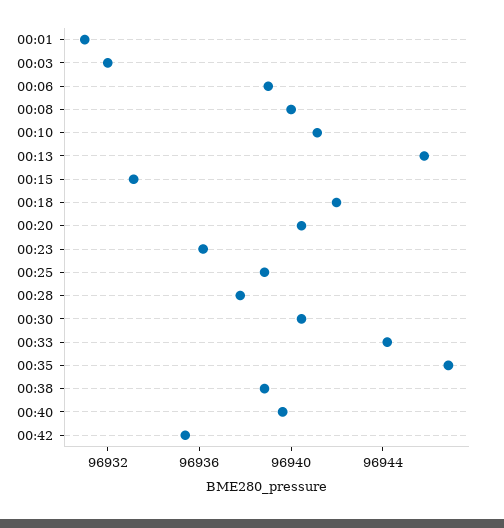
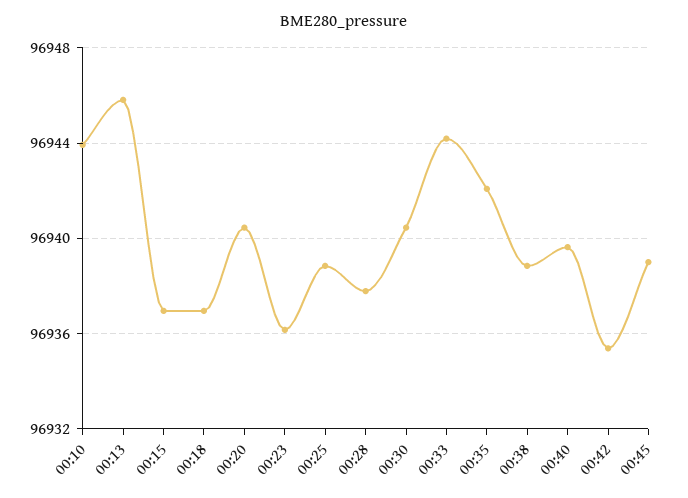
00:01: 96931 -> none
00:03: 96932 -> none
00:06: 96939 -> none
00:08: 96940 -> none
00:10: 96941 -> 96944
00:15: 96933 -> 96937
00:18: 96942 -> 96937
00:35: 96947 -> 96942
00:45: none -> 96939

